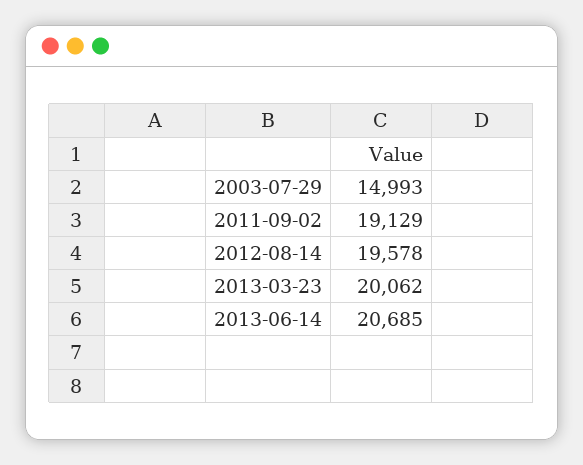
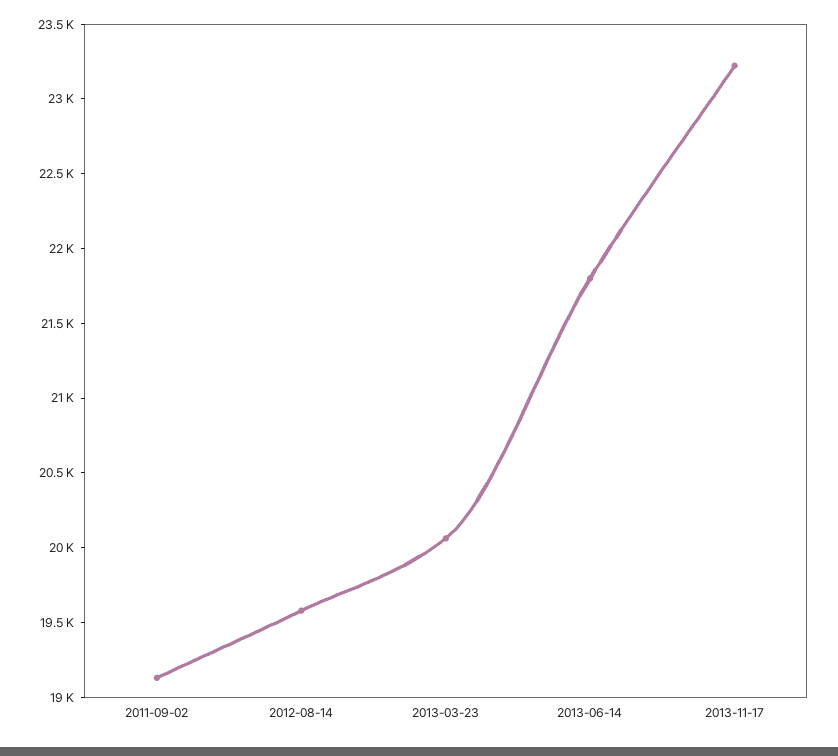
2003-07-29: 14993 -> none
2013-06-14: 20685 -> 21800
2013-11-17: none -> 23200

